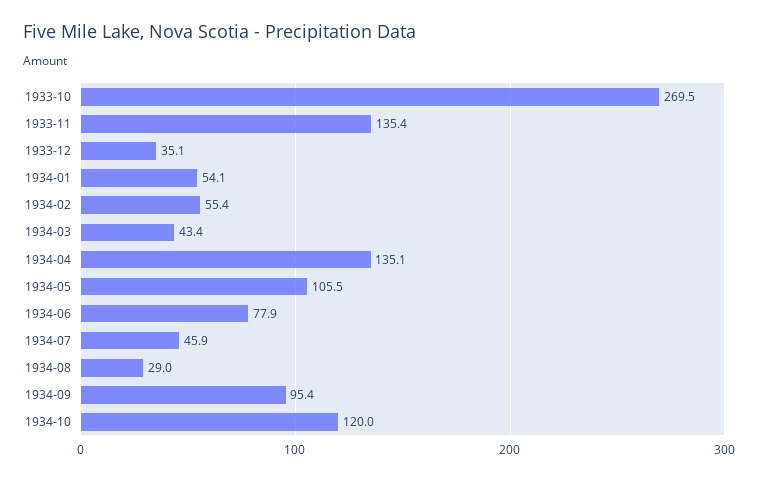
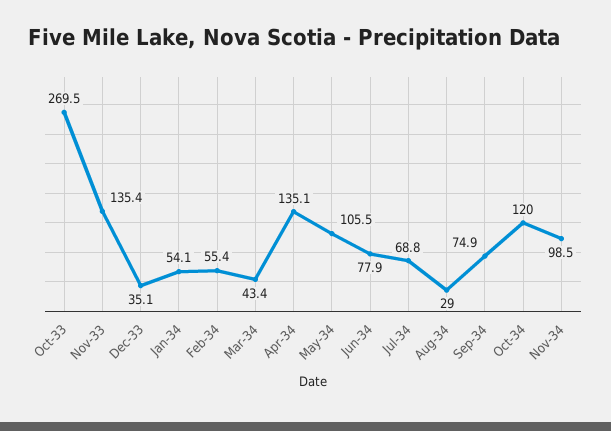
1934-07: 45.9 -> 68.8
1934-09: 95.4 -> 74.9
Nov-34: none -> 98.5

